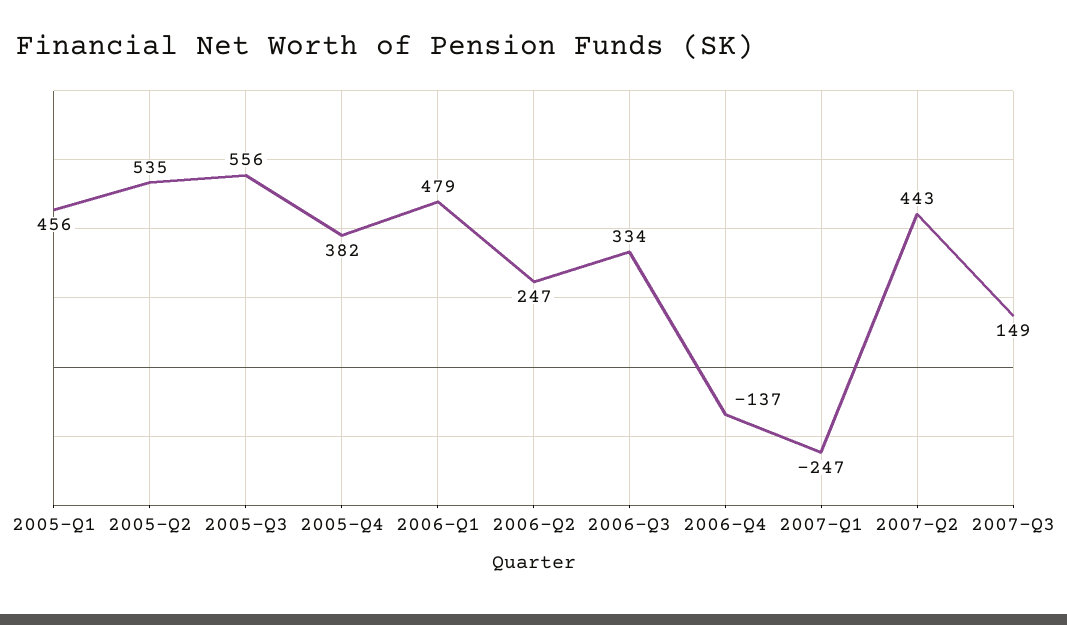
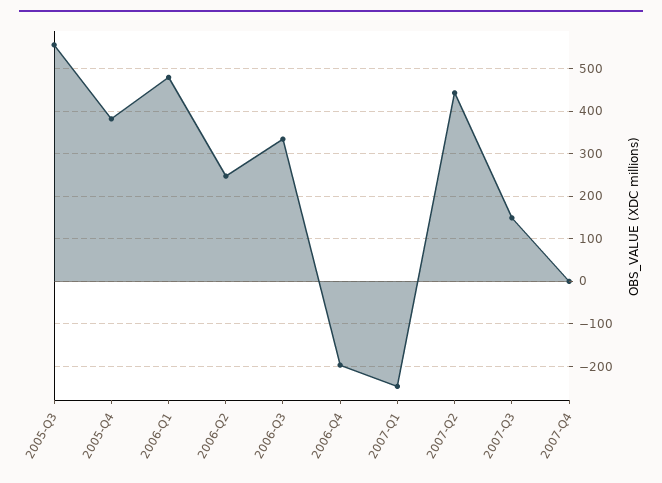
2005-Q1: 456 -> none
2005-Q2: 535 -> none
2006-Q4: -137 -> -200
2007-Q4: none -> 0

